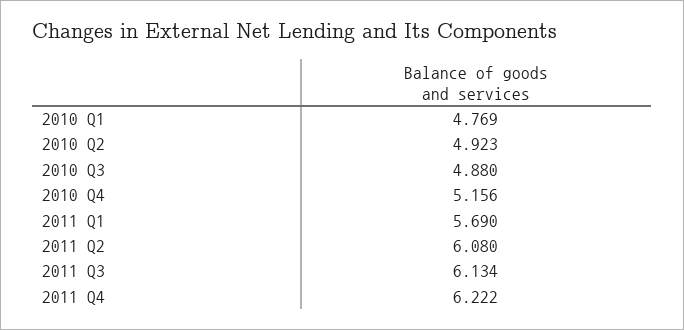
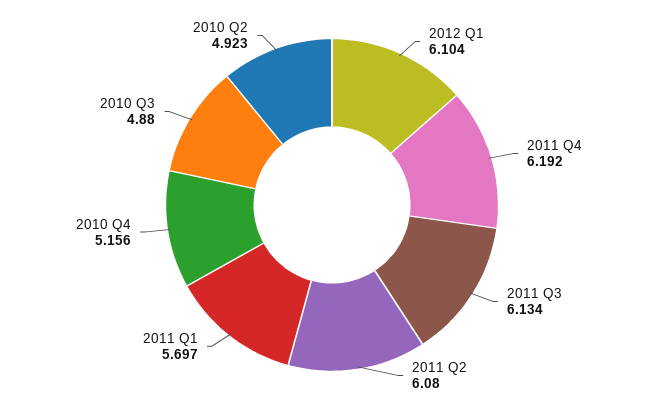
2010 Q1: 4.769 -> none
2011 Q1: 5.69 -> 5.697
2011 Q4: 6.222 -> 6.192
2012 Q1: none -> 6.104

